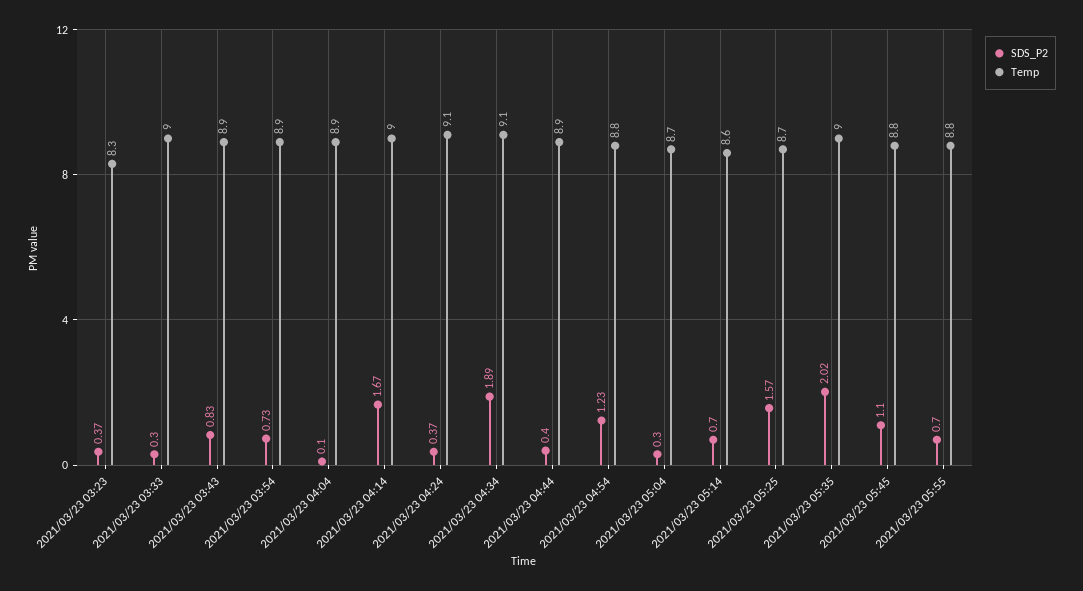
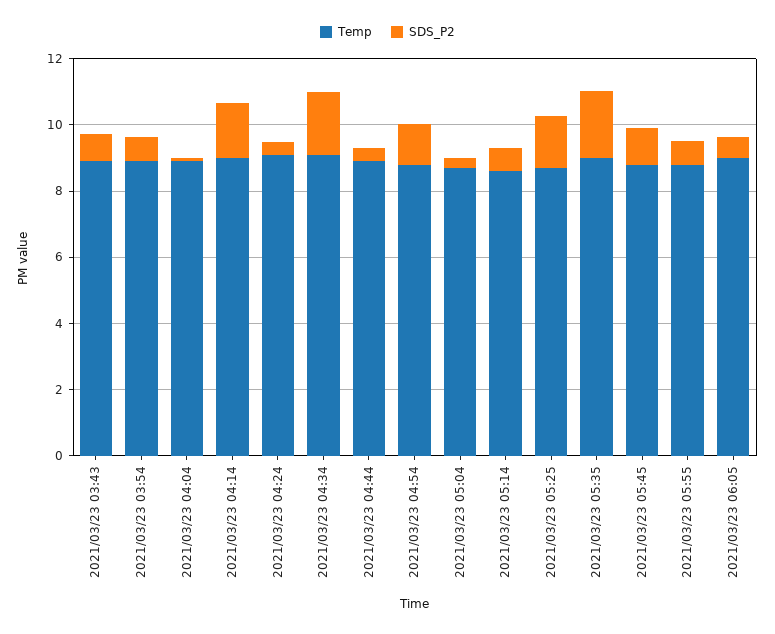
SDS_P2, 2021/03/23 03:23: 0.37 -> none
Temp, 2021/03/23 03:23: 8.3 -> none
SDS_P2, 2021/03/23 03:33: 0.3 -> none
Temp, 2021/03/23 03:33: 9 -> none
Temp, 2021/03/23 06:05: none -> 9
SDS_P2, 2021/03/23 06:05: none -> 0.5

